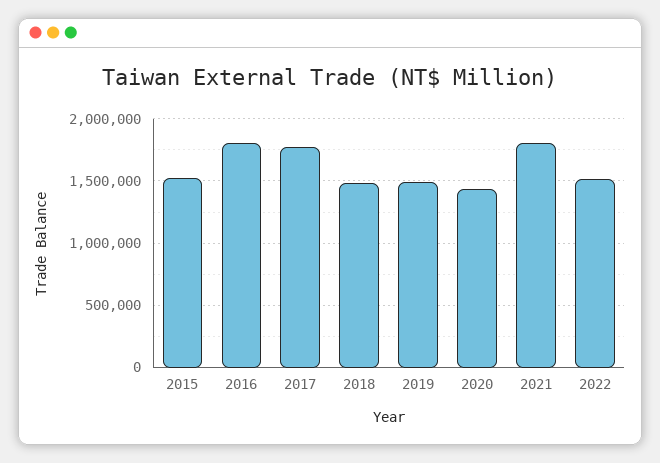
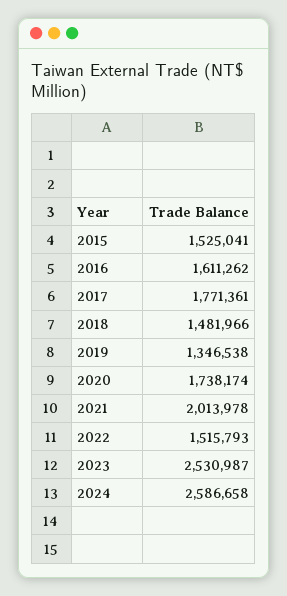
2016: 1800000 -> 1611262
2019: 1500000 -> 1346538
2020: 1450000 -> 1738174
2021: 1800000 -> 2013978
2023: none -> 2530987
2024: none -> 2586658

